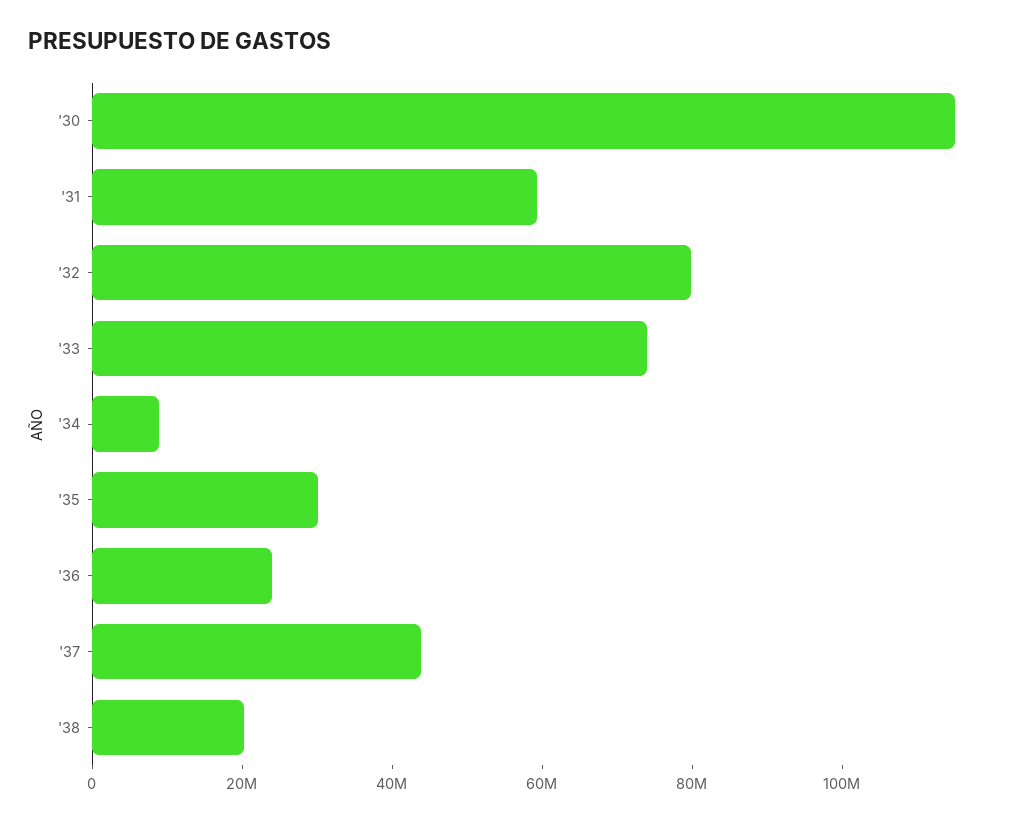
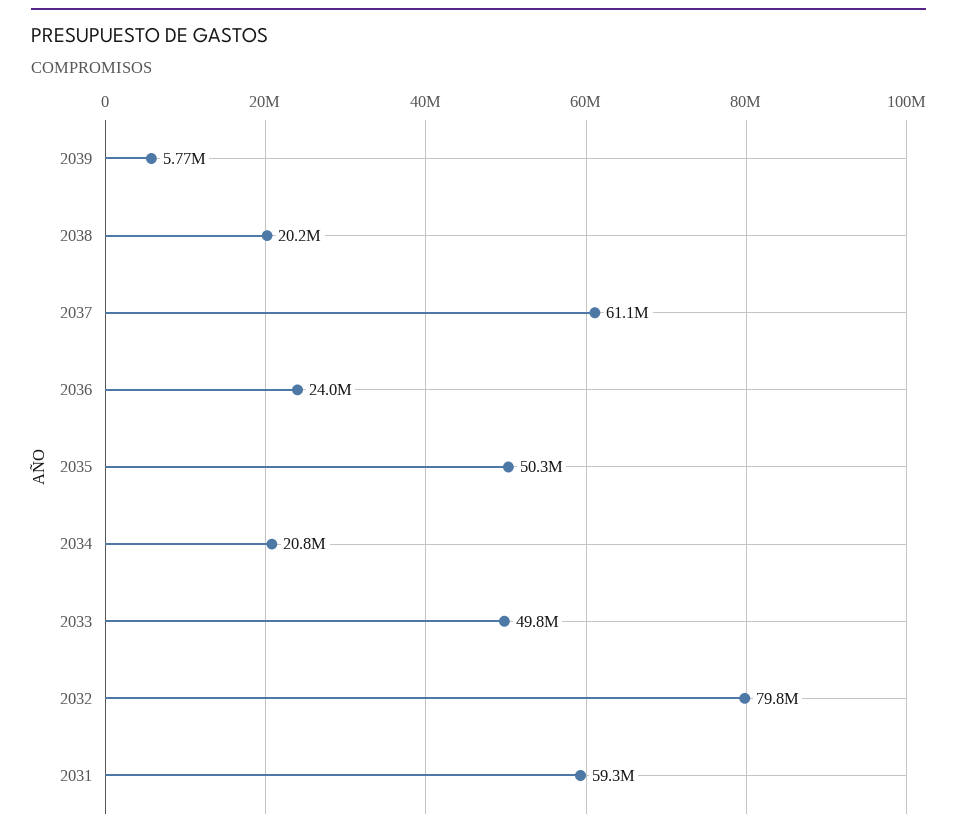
'30: 115000000 -> none
'33: 75000000 -> 49800000
'34: 10000000 -> 20800000
'35: 30000000 -> 50300000
'37: 45000000 -> 61100000
2039: none -> 5770000

